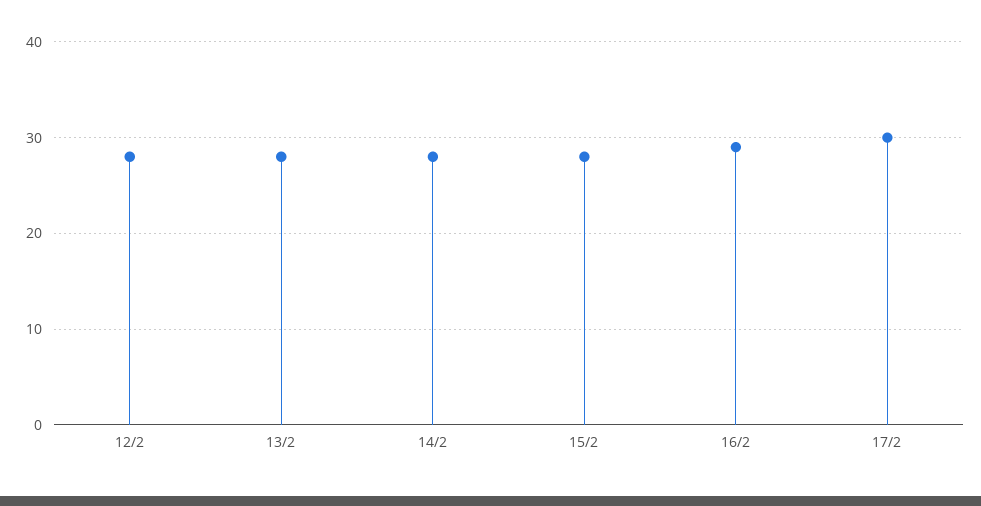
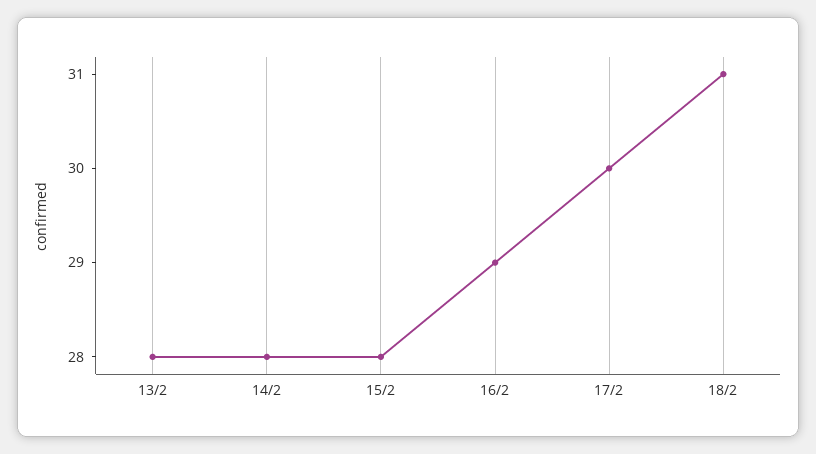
12/2: 28 -> none
18/2: none -> 31

